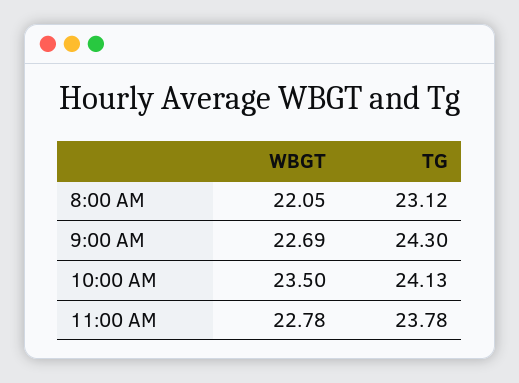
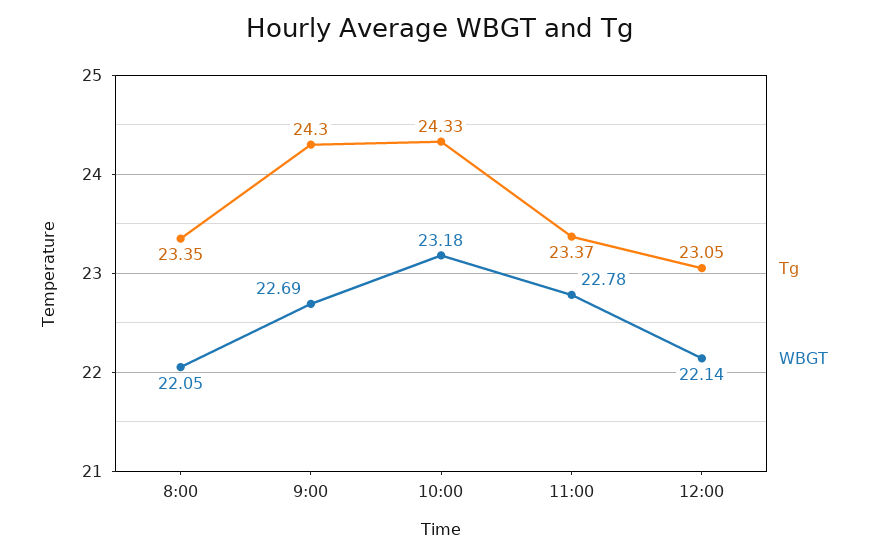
TG, 8:00 AM: 23.12 -> 23.35
WBGT, 10:00 AM: 23.5 -> 23.18
TG, 10:00 AM: 24.13 -> 24.33
TG, 11:00 AM: 23.78 -> 23.37
TG, 12:00: none -> 23.05
WBGT, 12:00: none -> 22.14

